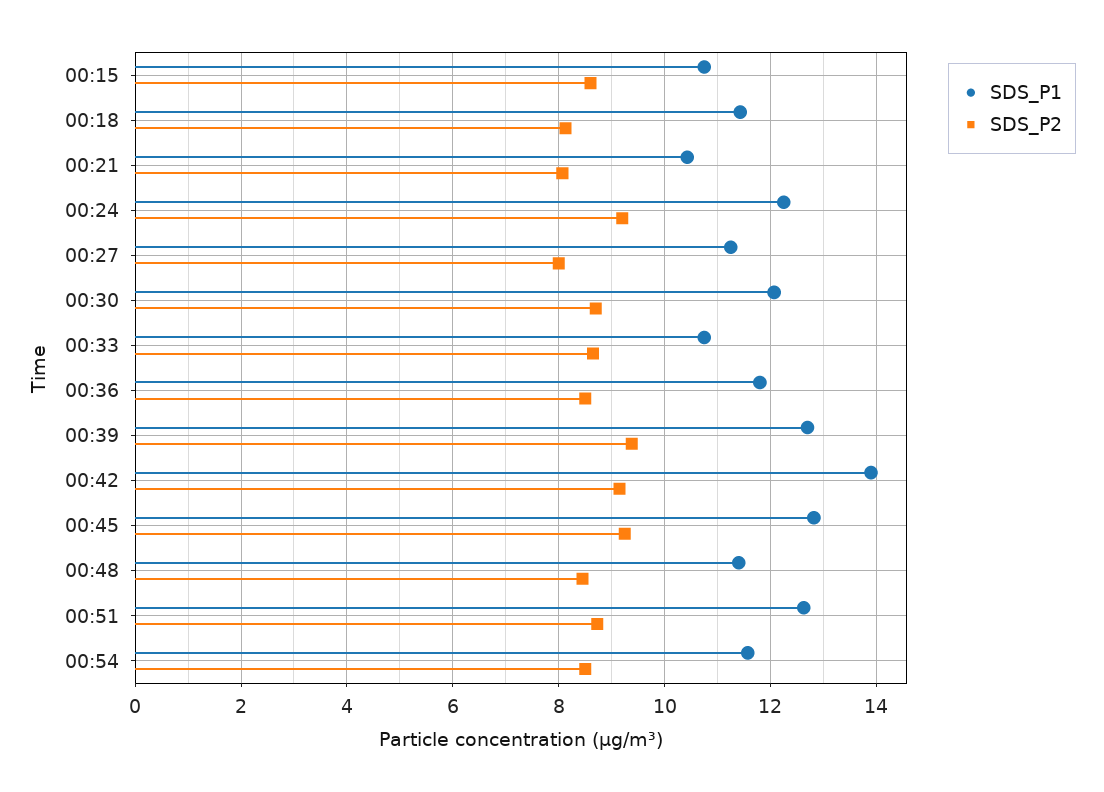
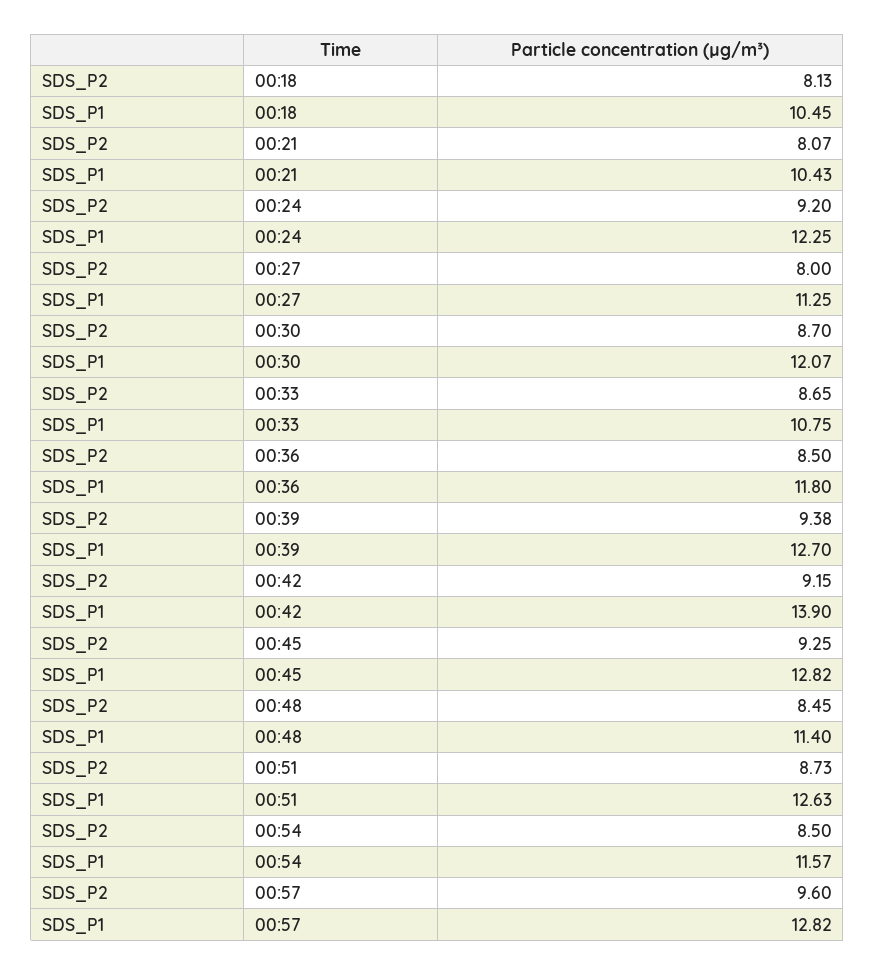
SDS_P1, 00:15: 10.8 -> none
SDS_P2, 00:15: 8.6 -> none
SDS_P1, 00:18: 11.4 -> 10.45
SDS_P2, 00:57: none -> 9.6
SDS_P1, 00:57: none -> 12.82

